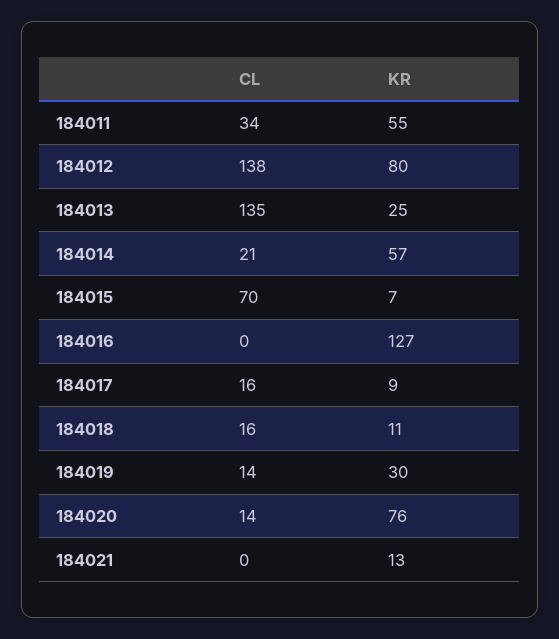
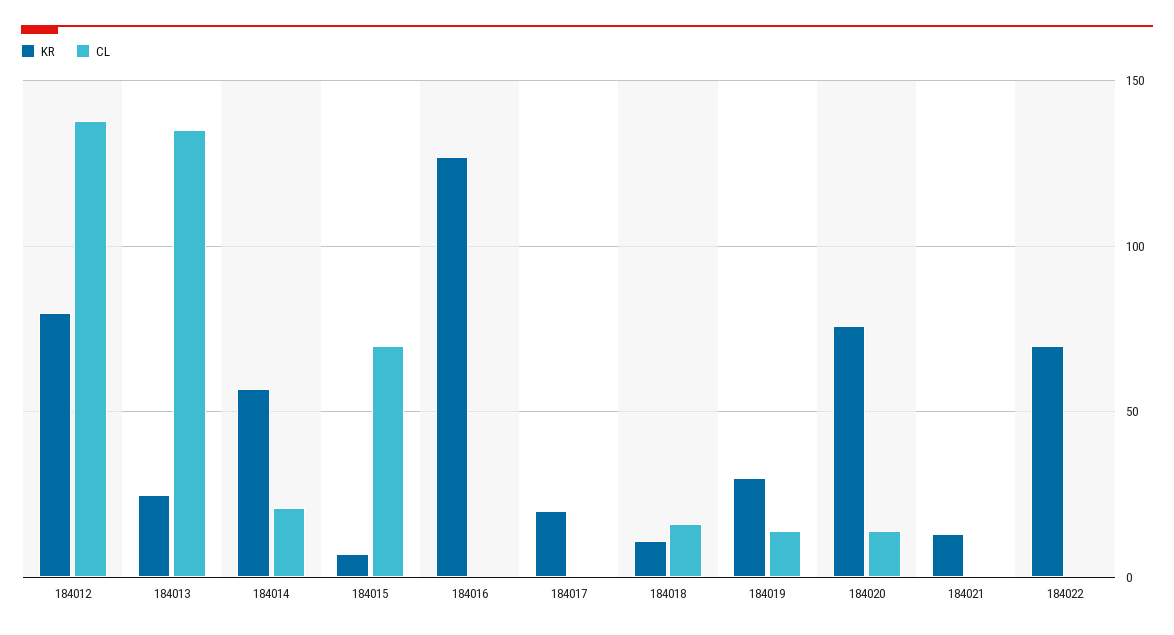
CL, 184011: 34 -> none
KR, 184011: 55 -> none
CL, 184017: 16 -> 0
KR, 184017: 9 -> 20
KR, 184022: none -> 70
CL, 184022: none -> 0

